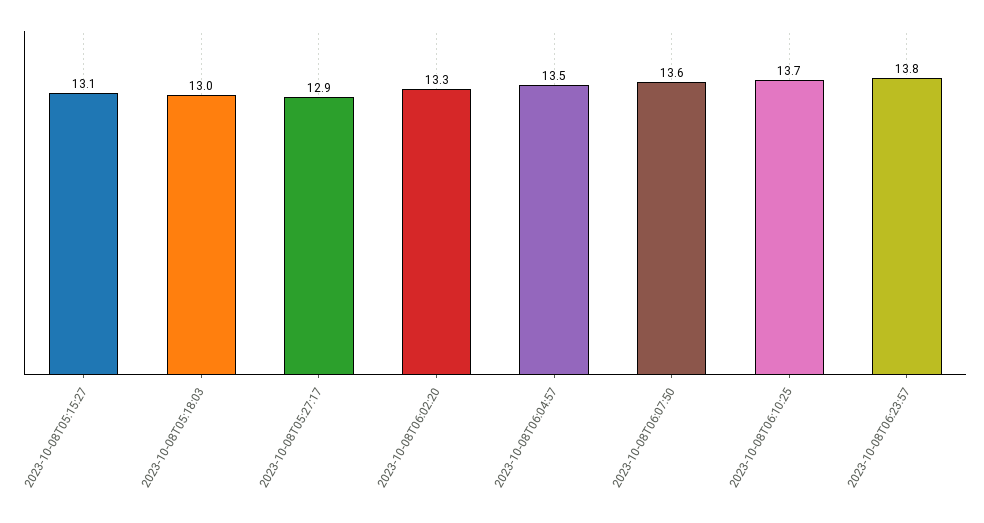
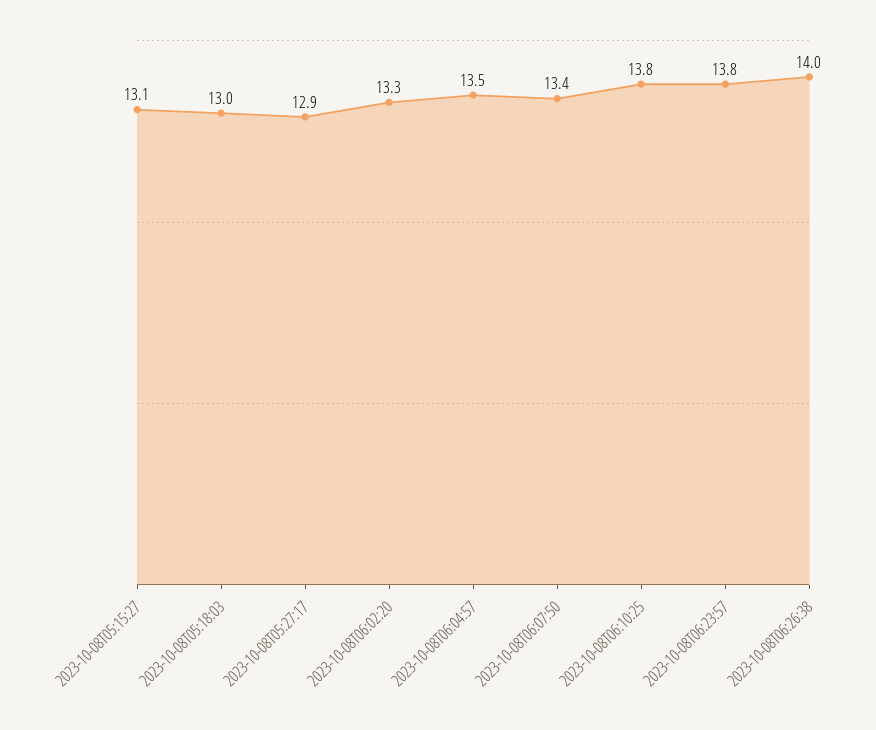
2023-10-08T06:07:50: 13.6 -> 13.4
2023-10-08T06:10:25: 13.7 -> 13.8
2023-10-08T06:26:38: none -> 14

